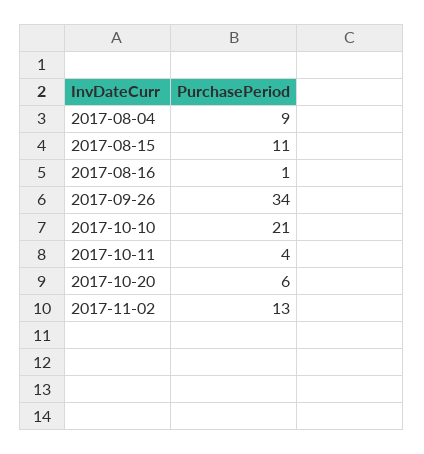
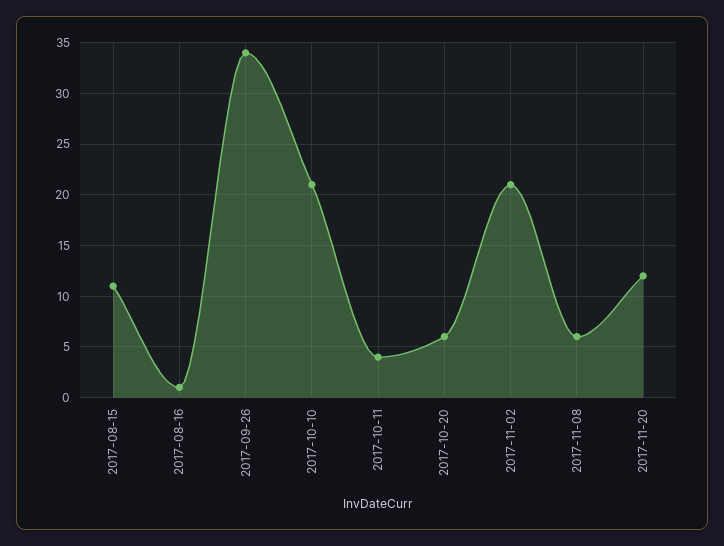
2017-08-04: 9 -> none
2017-11-02: 13 -> 21
2017-11-08: none -> 6
2017-11-20: none -> 12

